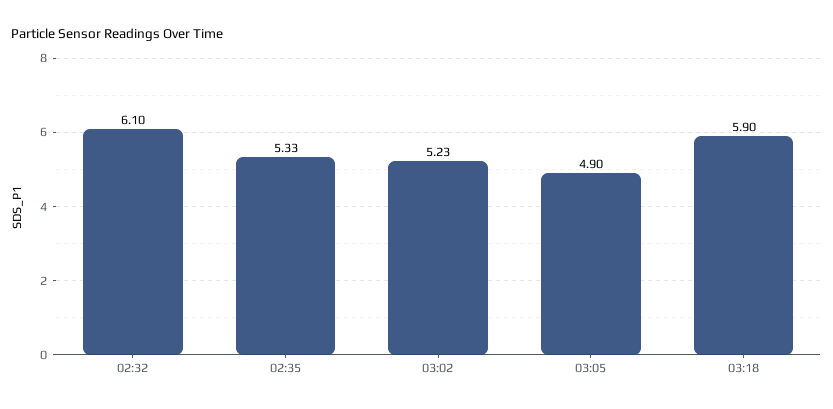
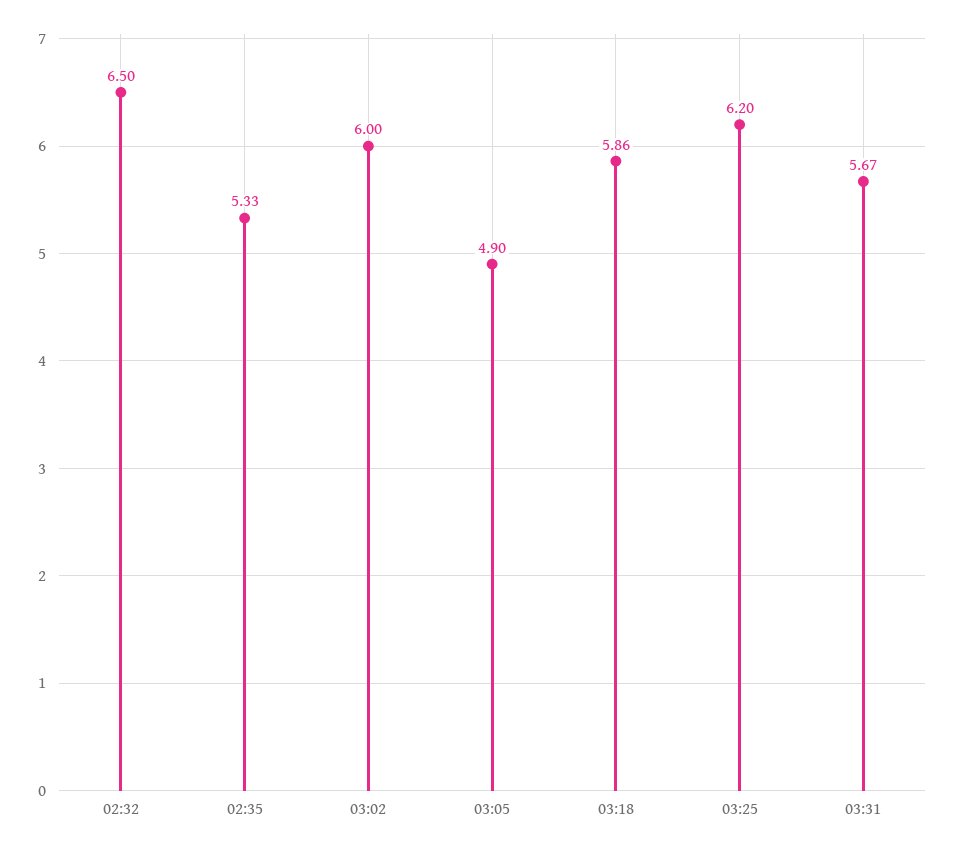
02:32: 6.1 -> 6.5
03:02: 5.23 -> 6
03:18: 5.9 -> 5.86
03:25: none -> 6.2
03:31: none -> 5.67

